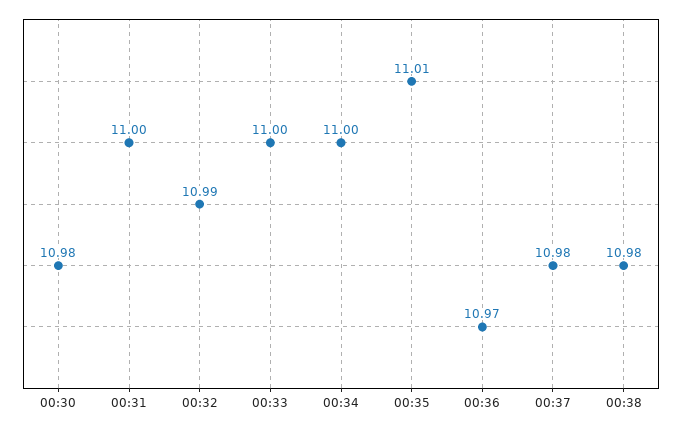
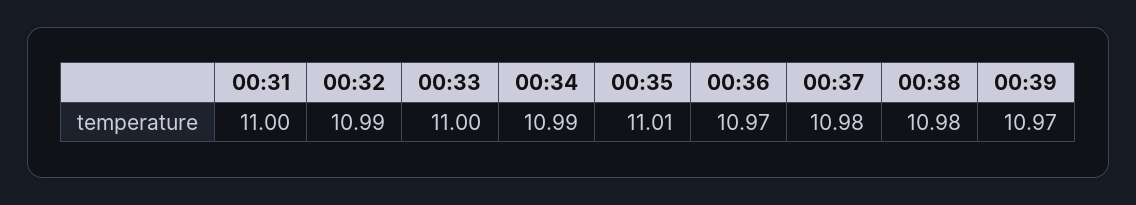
00:30: 10.98 -> none
00:34: 11 -> 10.99
00:39: none -> 10.97

